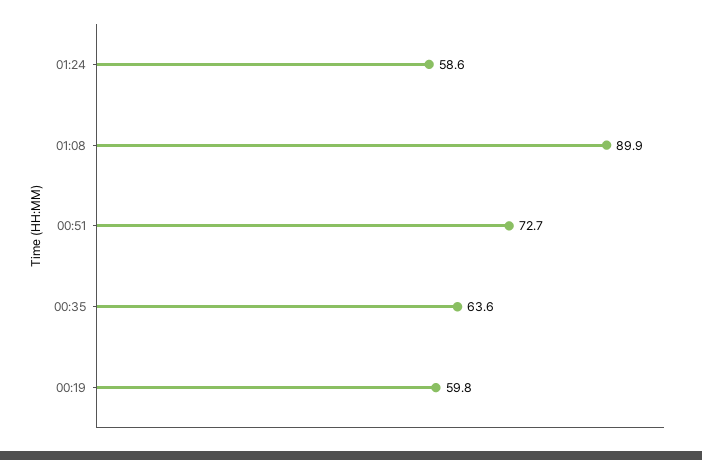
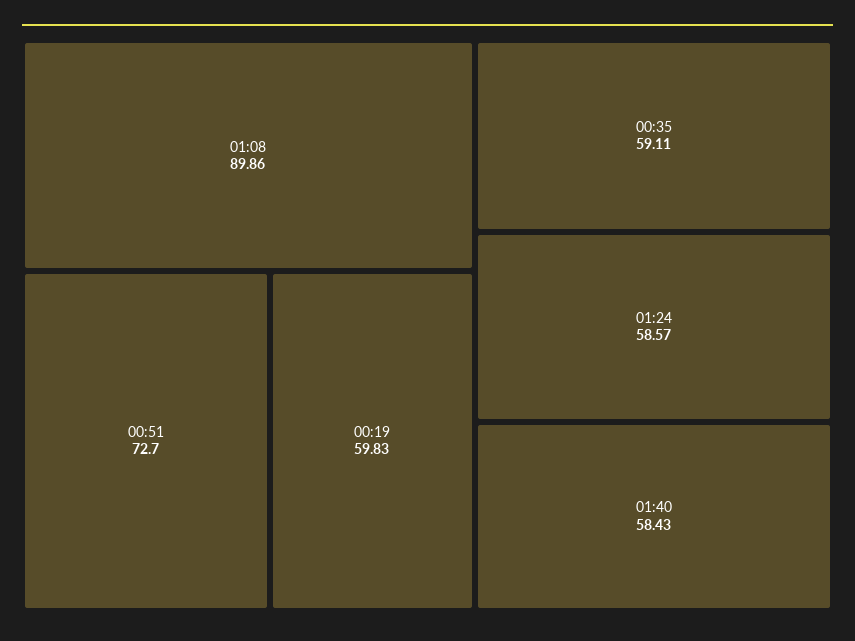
00:35: 63.6 -> 59.11
01:40: none -> 58.43

